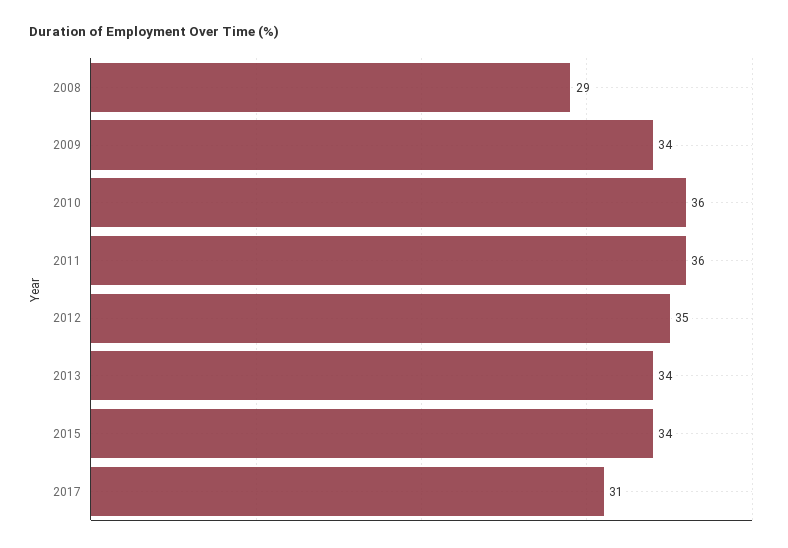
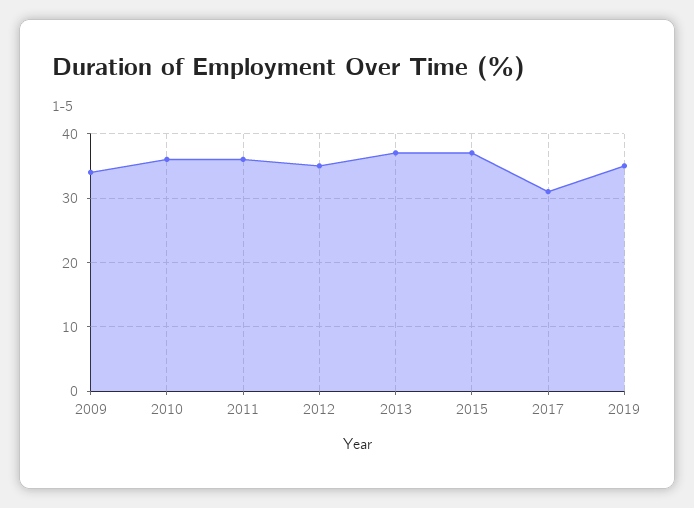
2008: 29 -> none
2013: 34 -> 37
2015: 34 -> 37
2019: none -> 35

